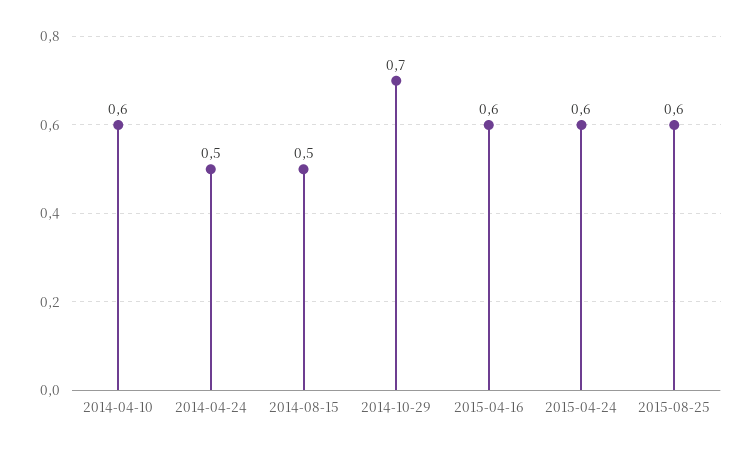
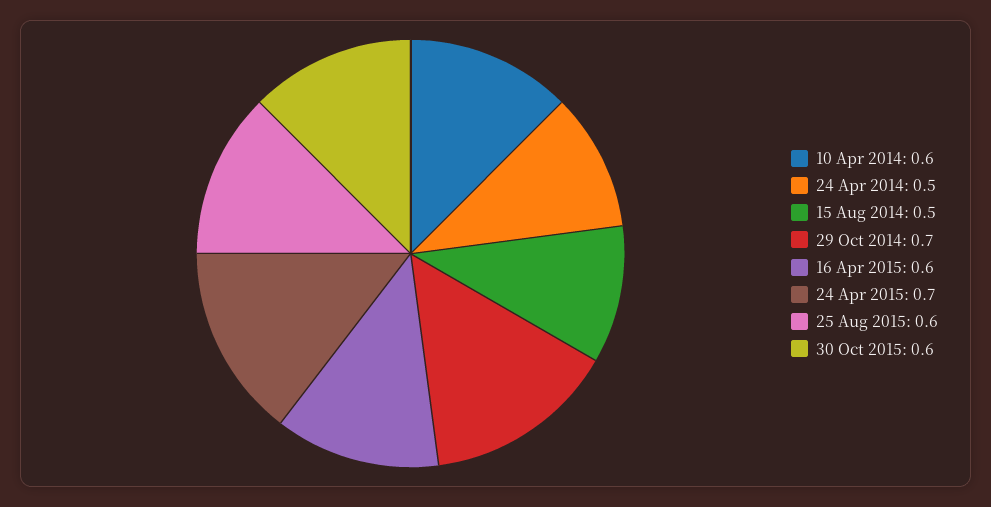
2015-04-24: 0.6 -> 0.7
30 Oct 2015: none -> 0.6

